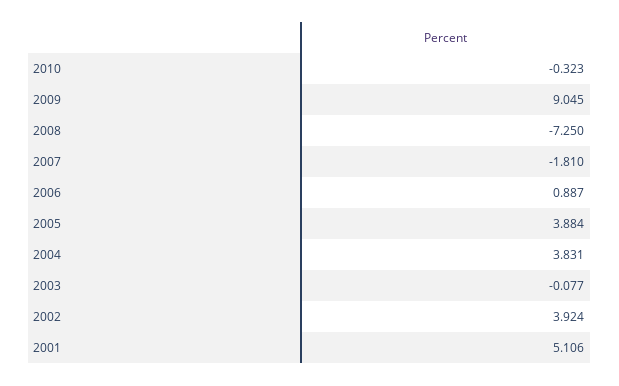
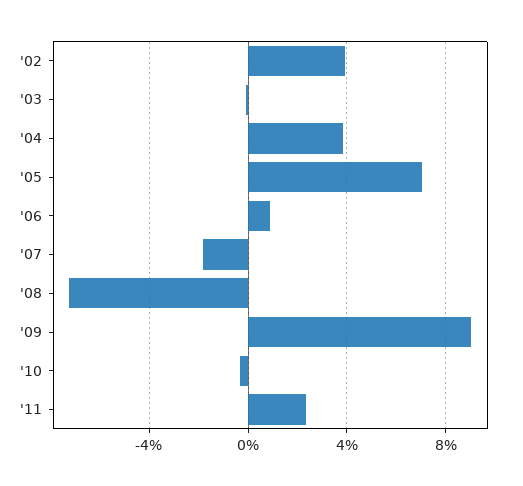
2005: 3.884 -> 7
2001: 5.106 -> none
'11: none -> 2.5

